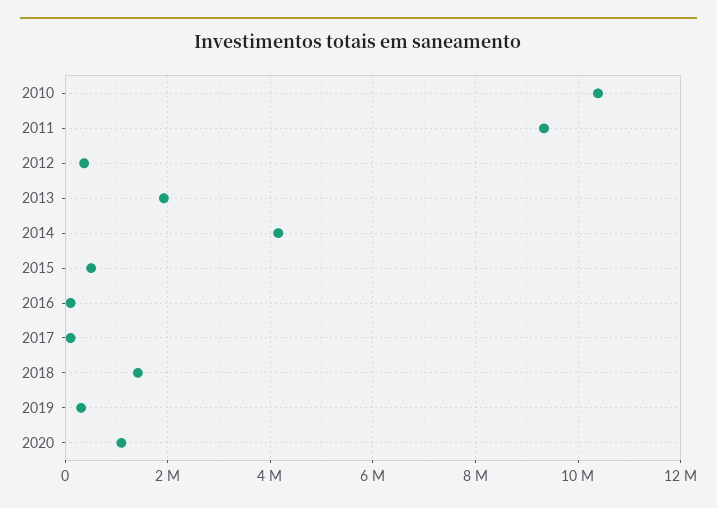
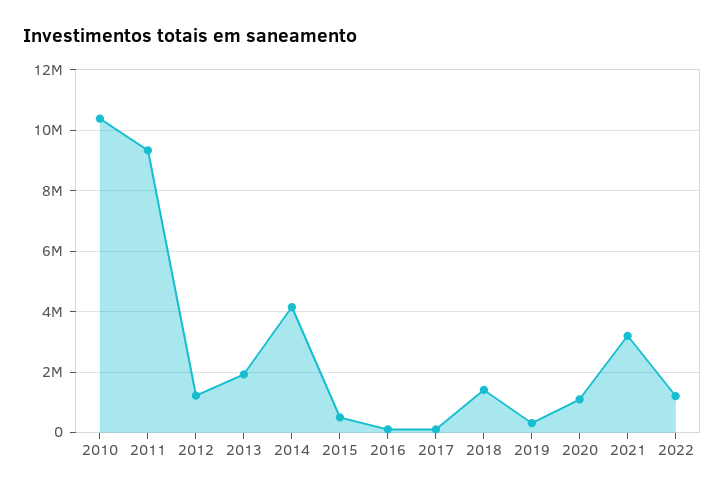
2012: 400000 -> 1200000
2021: none -> 3200000
2022: none -> 1200000

